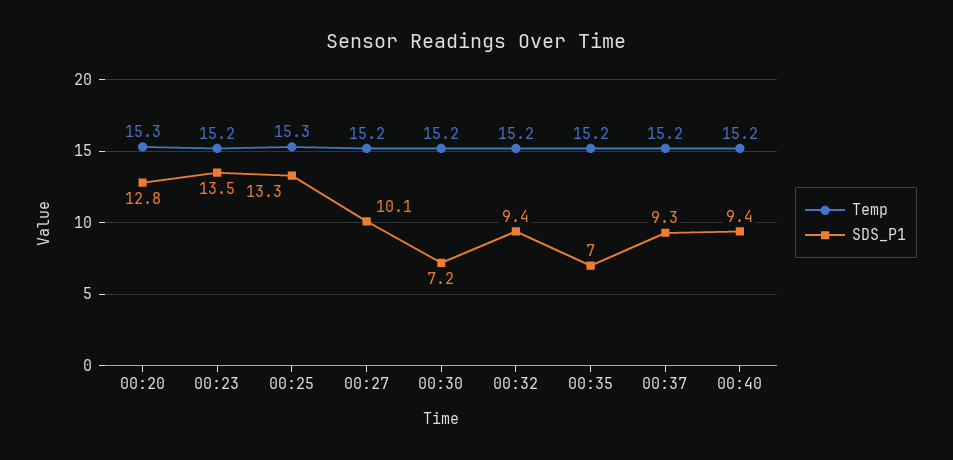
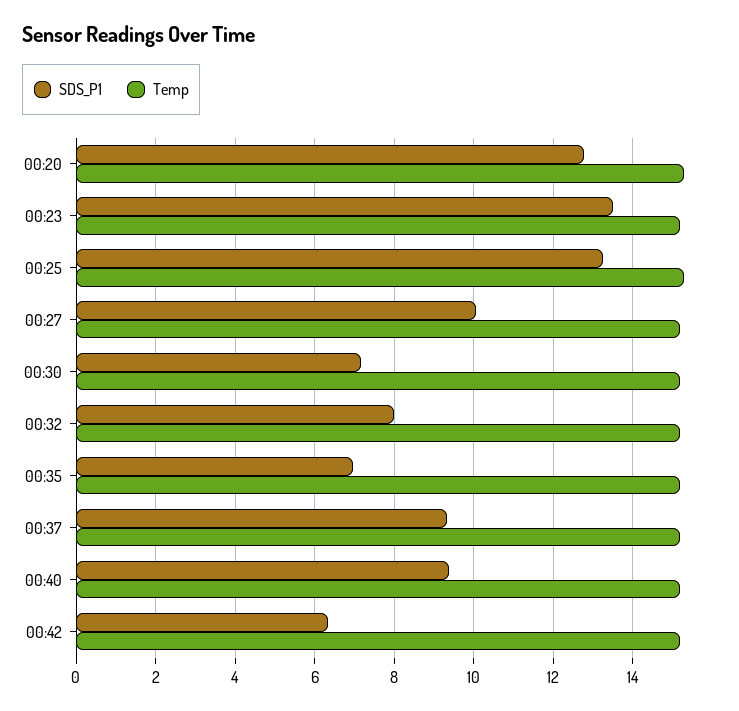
SDS_P1, 00:32: 9.4 -> 8
SDS_P1, 00:42: none -> 6.4
Temp, 00:42: none -> 15.2

